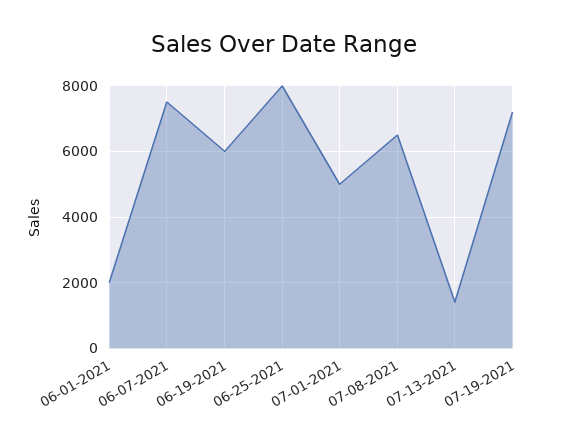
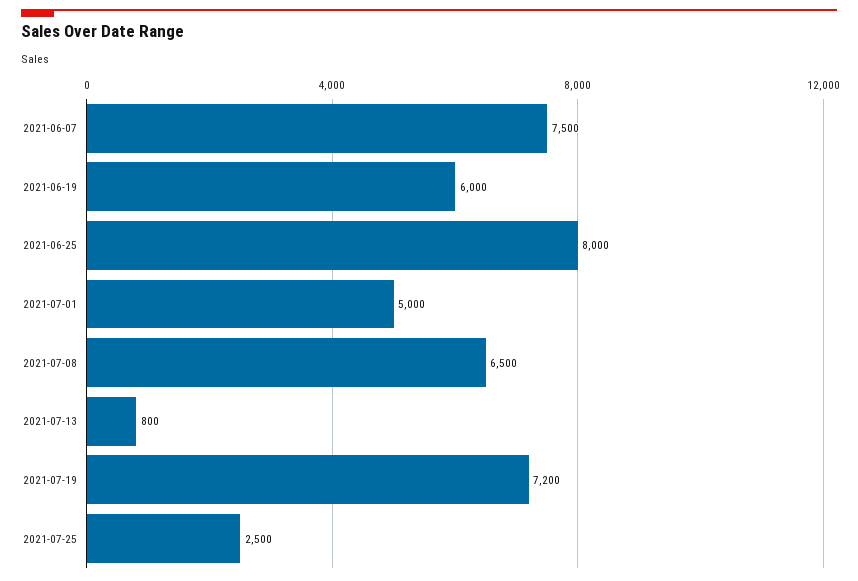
06-01-2021: 2000 -> none
07-13-2021: 1400 -> 800
2021-07-25: none -> 2500

